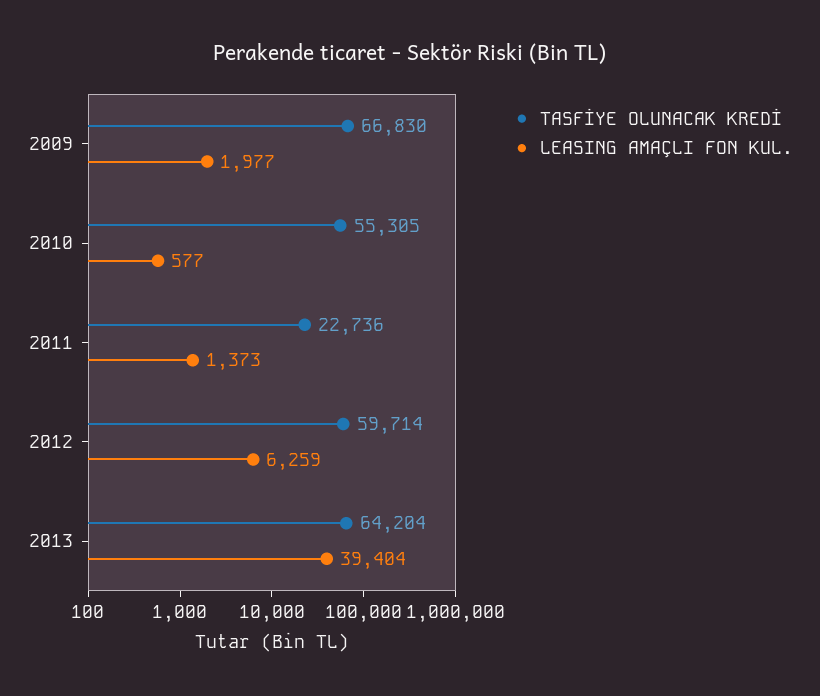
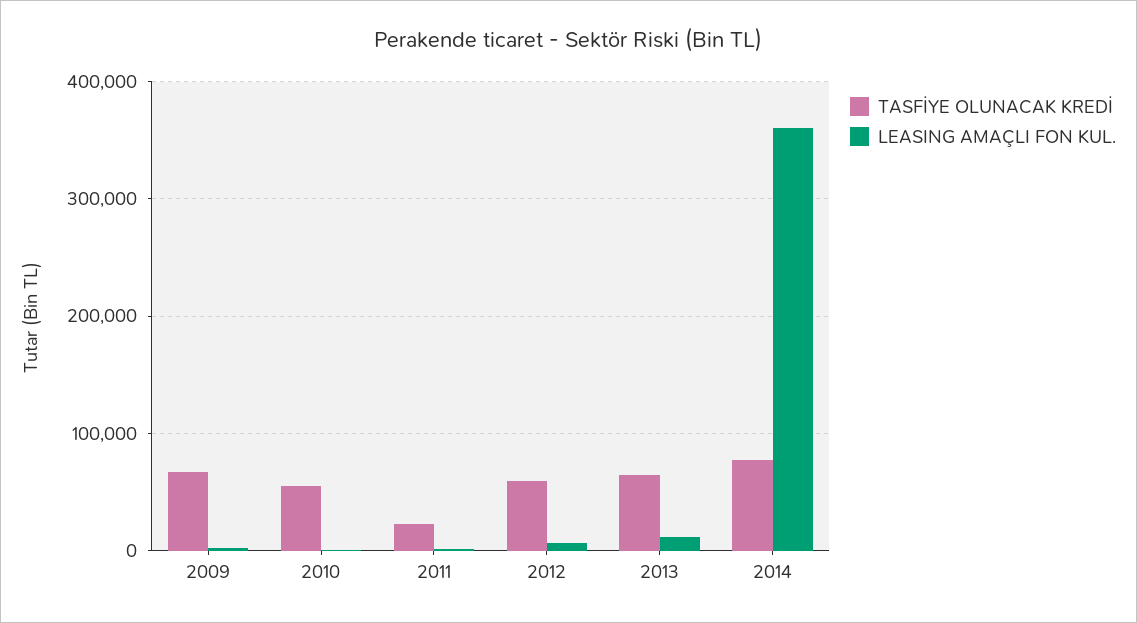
LEASING AMAÇLI FON KUL., 2013: 39404 -> 10000
TASFİYE OLUNACAK KREDİ, 2014: none -> 80000
LEASING AMAÇLI FON KUL., 2014: none -> 360000

